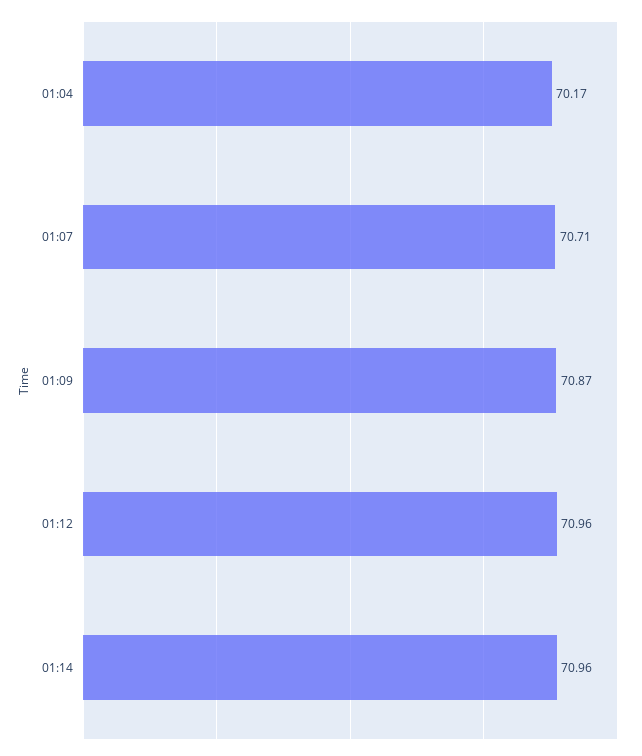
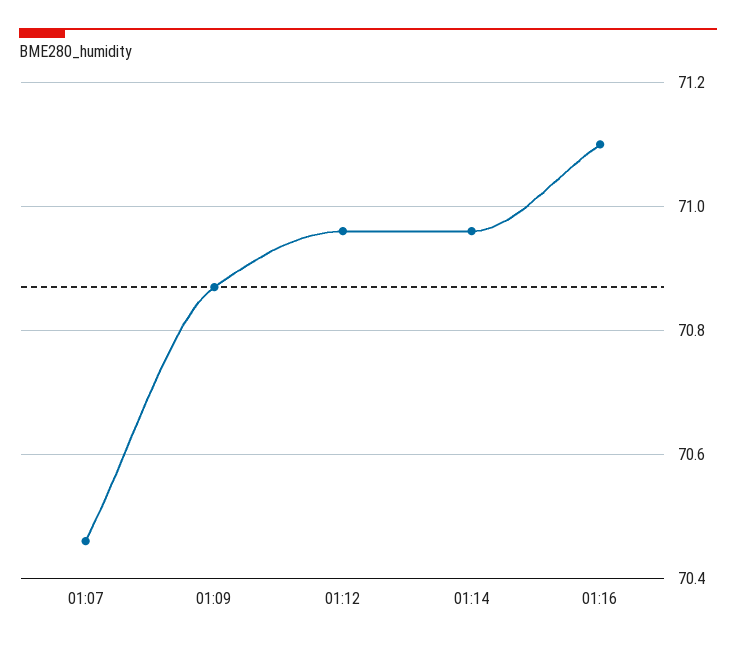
01:04: 70.17 -> none
01:07: 70.71 -> 70.45
01:16: none -> 71.1

